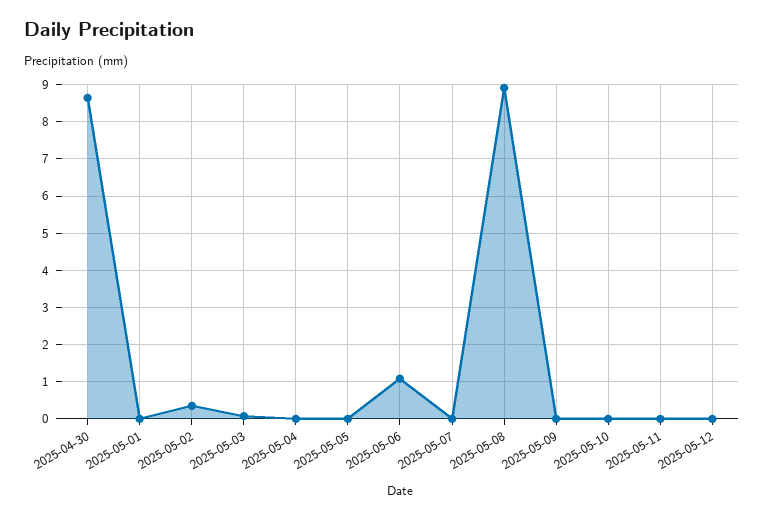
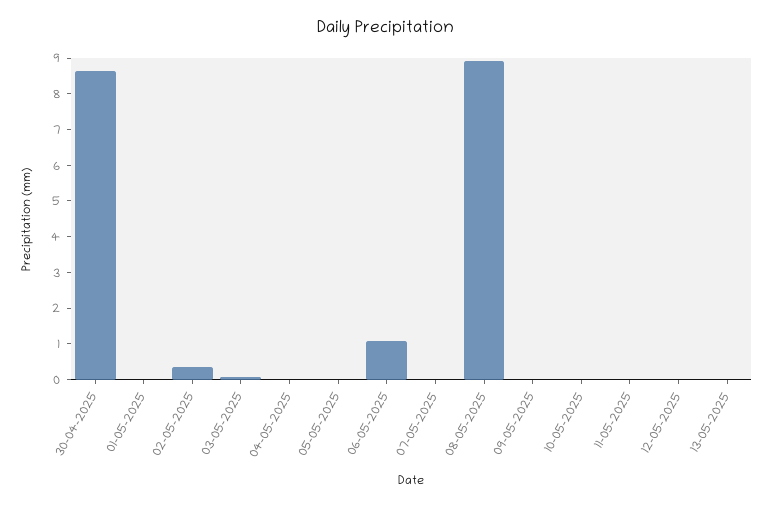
13-05-2025: none -> 0

